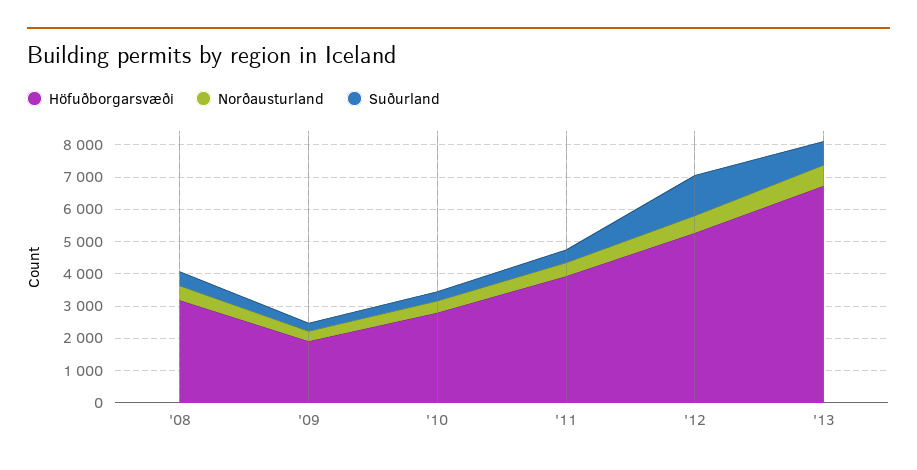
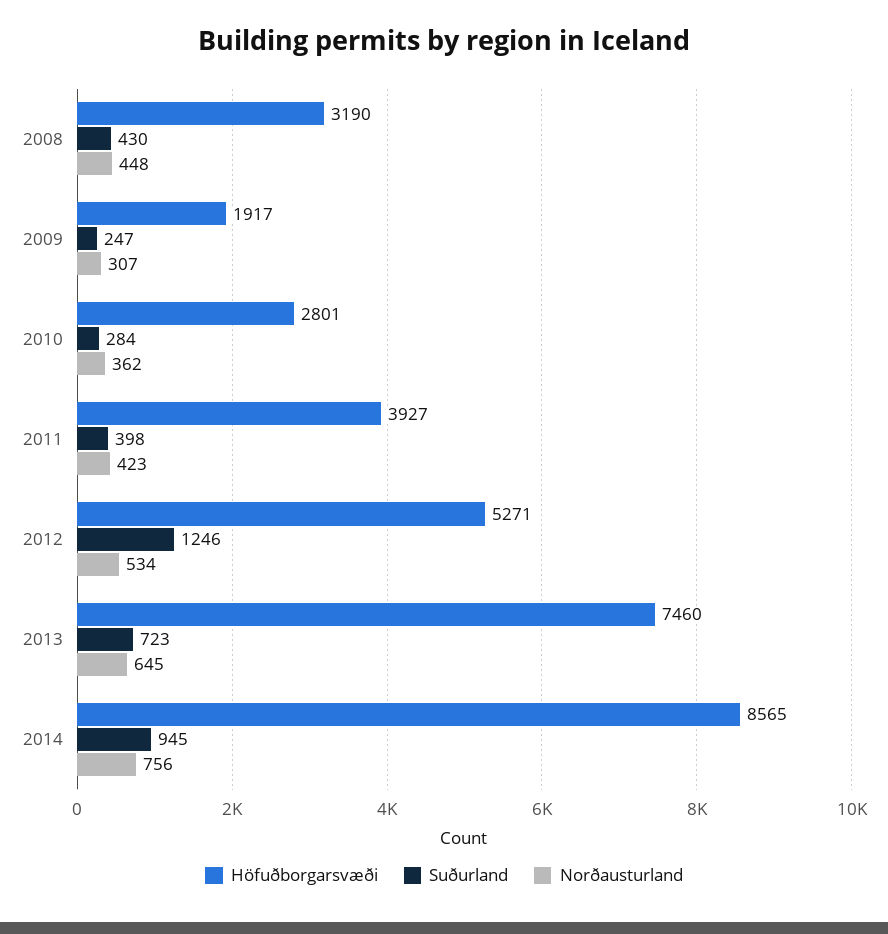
Höfuðborgarsvæði, '13: 6750 -> 7460
Höfuðborgarsvæði, 2014: none -> 8565
Suðurland, 2014: none -> 945
Norðausturland, 2014: none -> 756

